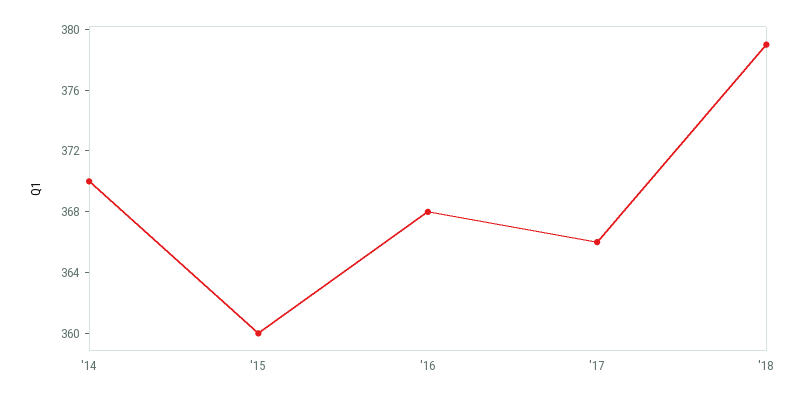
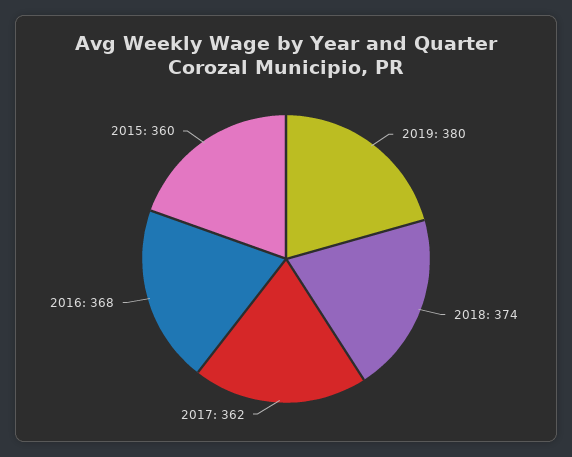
'14: 370 -> none
'17: 366 -> 362
'18: 379 -> 374
2019: none -> 380

